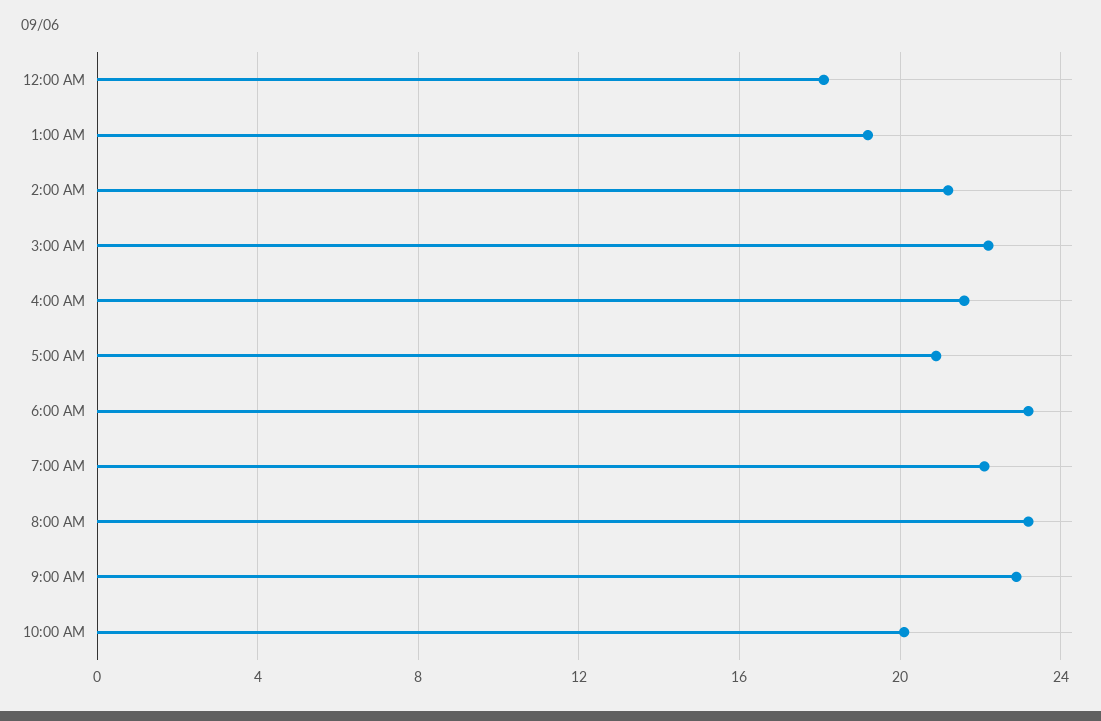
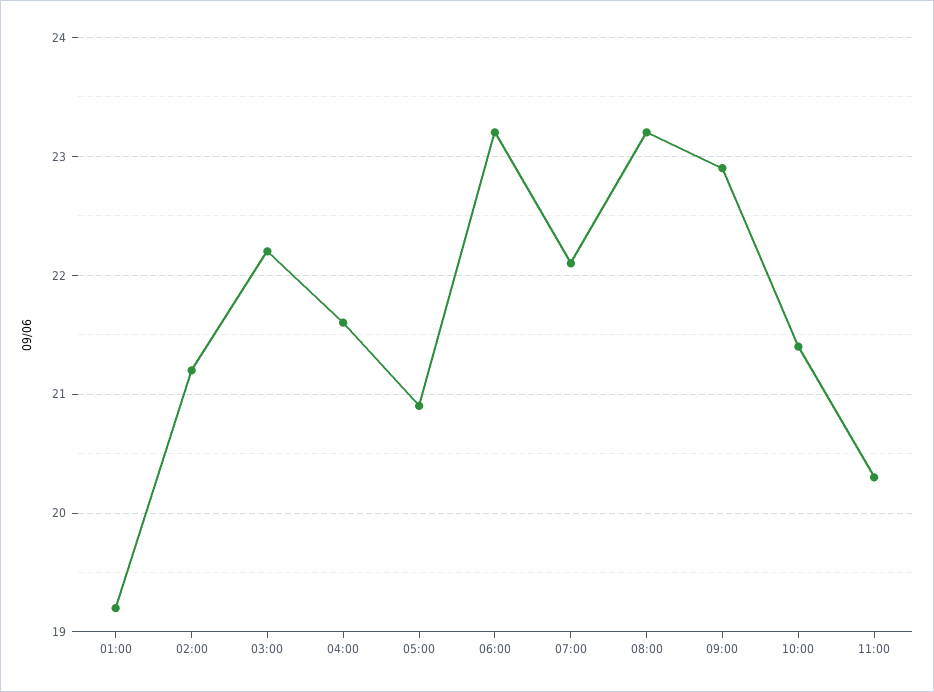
12:00 AM: 18 -> none
10:00 AM: 20 -> 21.4
11:00: none -> 20.3

